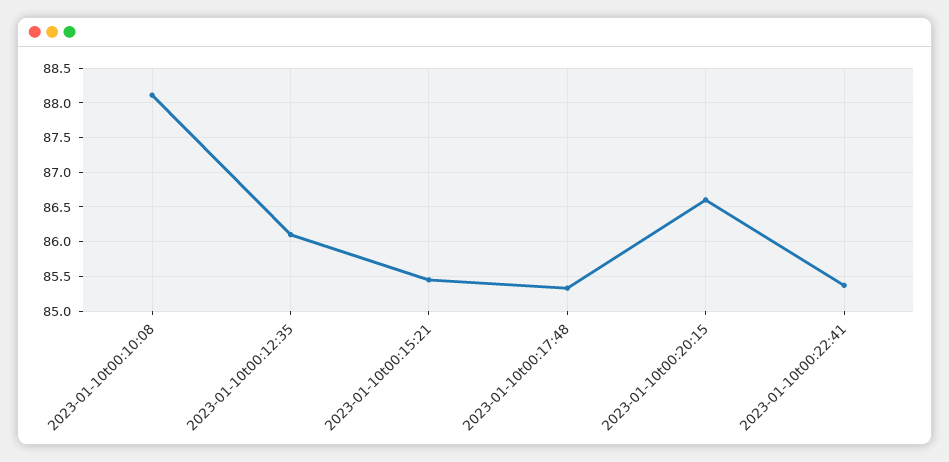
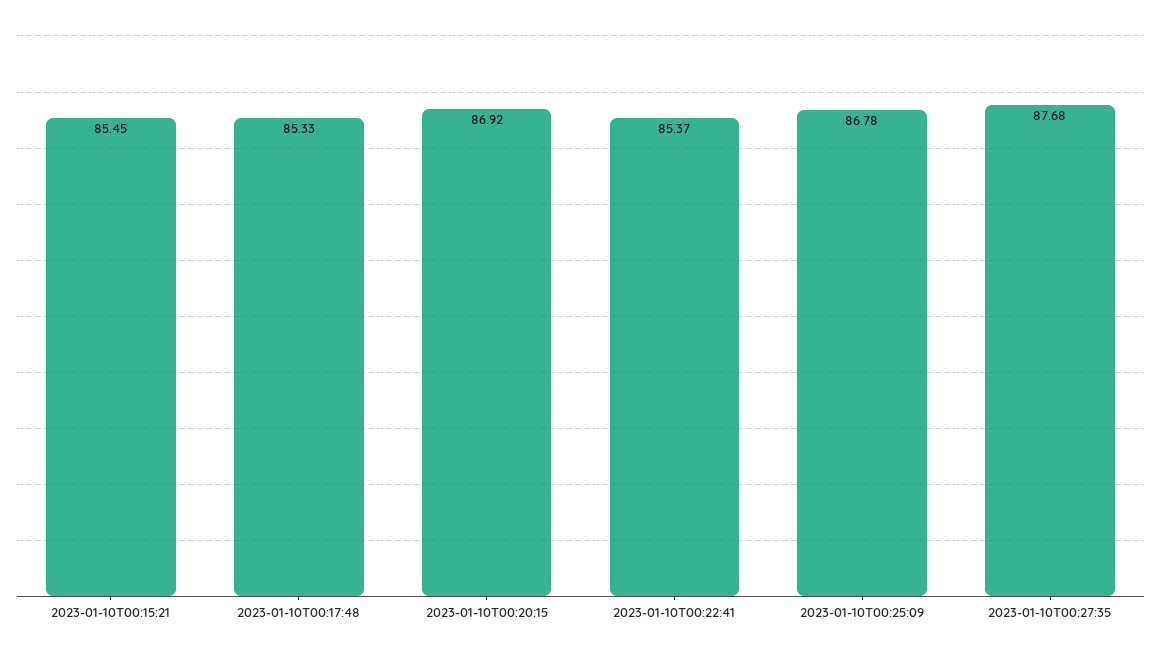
2023-01-10t00:10:08: 88.1 -> none
2023-01-10t00:12:35: 86.1 -> none
2023-01-10t00:20:15: 86.6 -> 86.92
2023-01-10T00:25:09: none -> 86.78
2023-01-10T00:27:35: none -> 87.68

